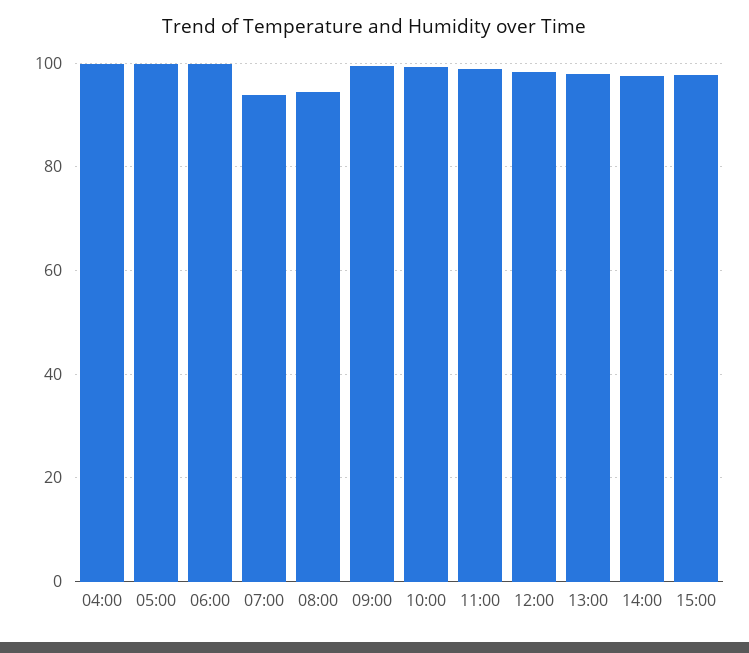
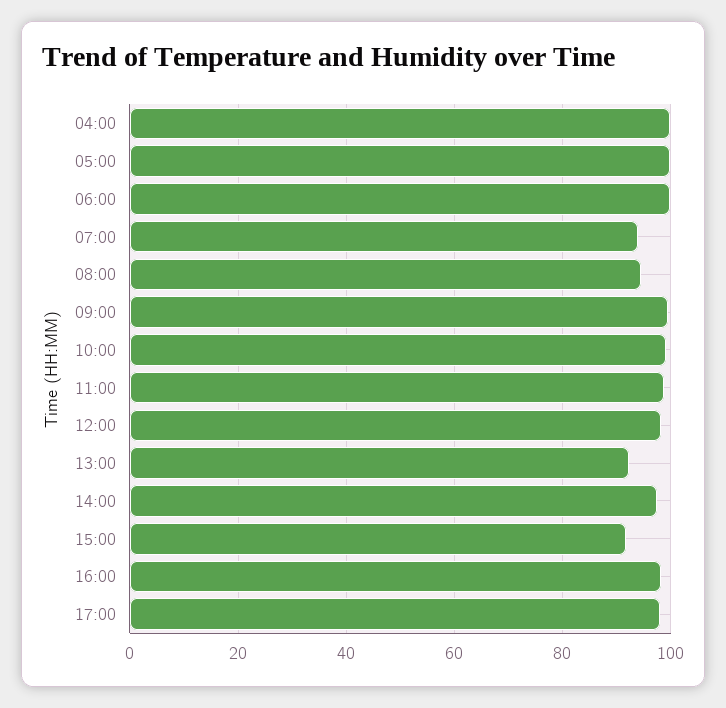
13:00: 98 -> 92
15:00: 98 -> 92
16:00: none -> 98
17:00: none -> 98

